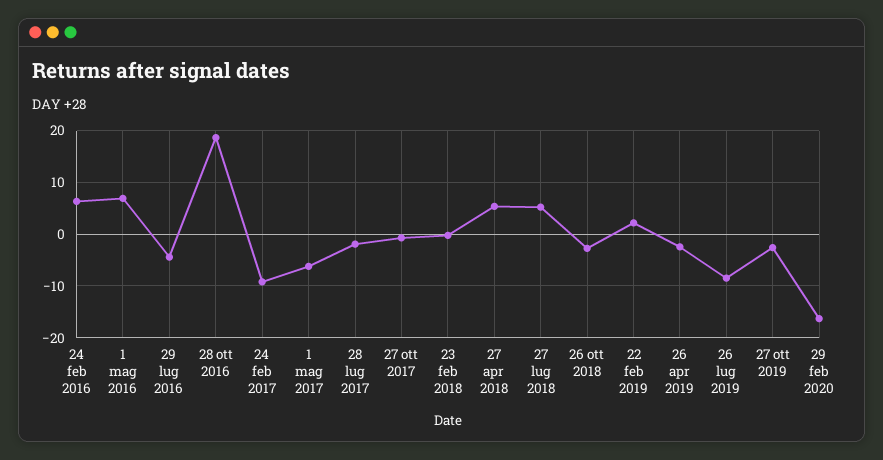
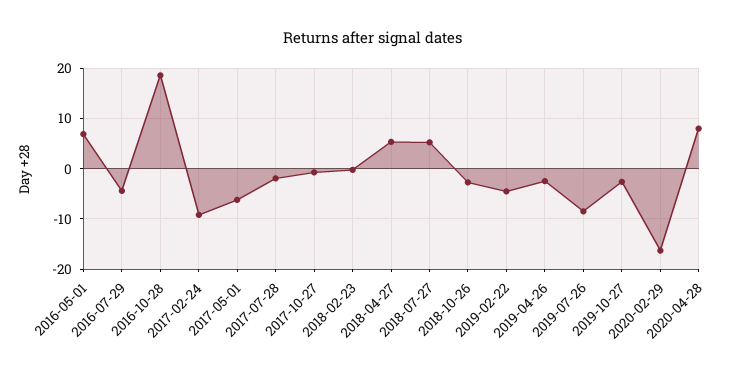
24 feb 2016: 6 -> none
22 feb 2019: 2 -> -4
2020-04-28: none -> 8

